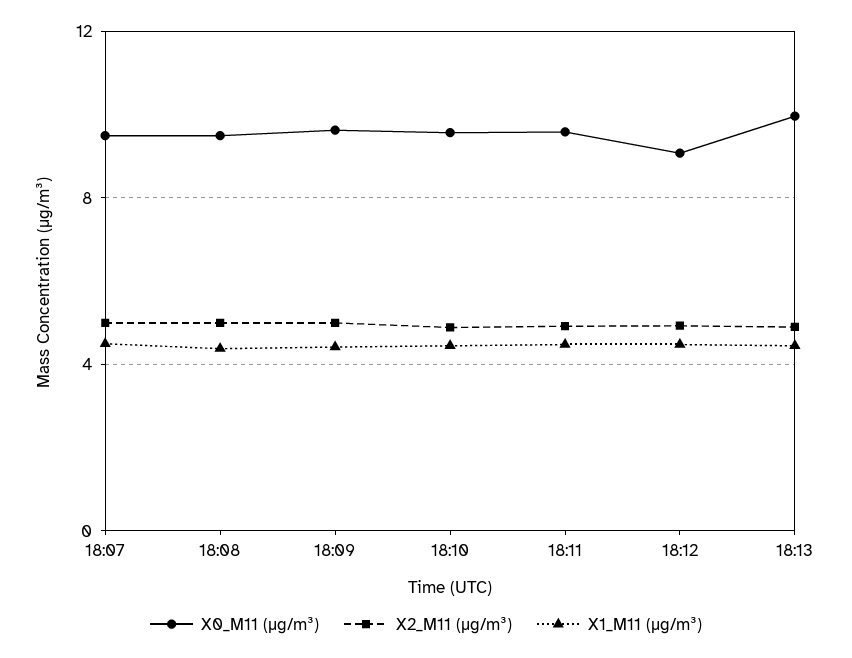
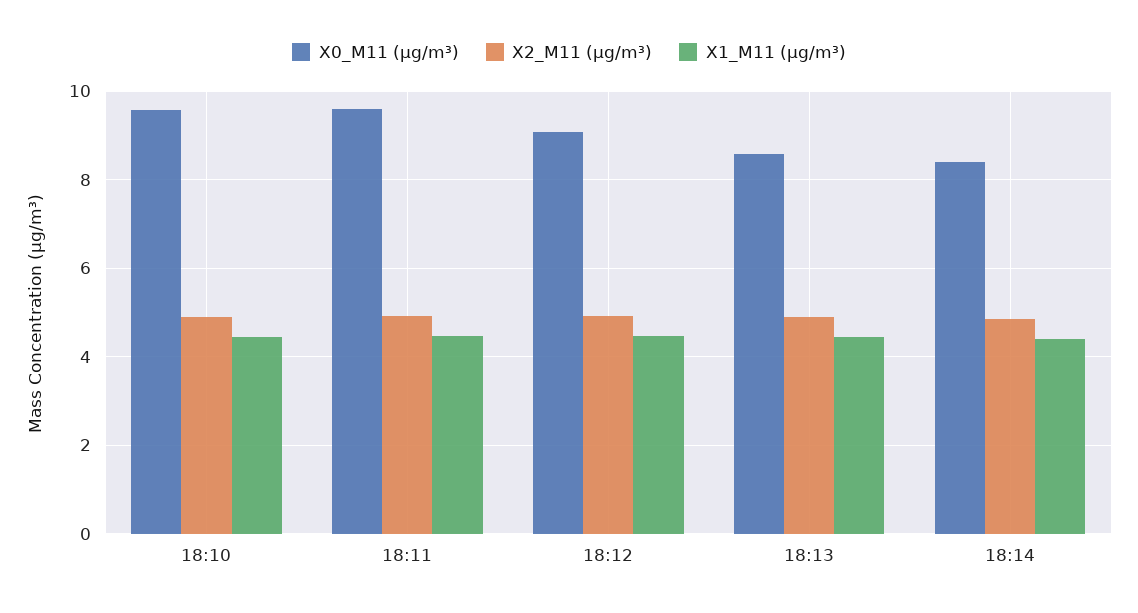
X0_M11 (μg/m³), 18:07: 9.5 -> none
X2_M11 (μg/m³), 18:07: 5 -> none
X1_M11 (μg/m³), 18:07: 4.5 -> none
X0_M11 (μg/m³), 18:08: 9.5 -> none
X2_M11 (μg/m³), 18:08: 5 -> none
X1_M11 (μg/m³), 18:08: 4.5 -> none
X0_M11 (μg/m³), 18:09: 9.5 -> none
X2_M11 (μg/m³), 18:09: 5 -> none
X1_M11 (μg/m³), 18:09: 4.5 -> none
X0_M11 (μg/m³), 18:13: 10 -> 8.6
X0_M11 (μg/m³), 18:14: none -> 8.4
X2_M11 (μg/m³), 18:14: none -> 4.8
X1_M11 (μg/m³), 18:14: none -> 4.4

